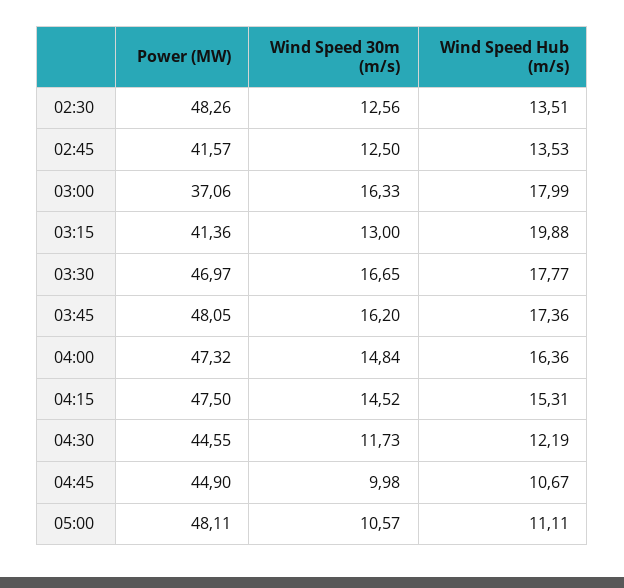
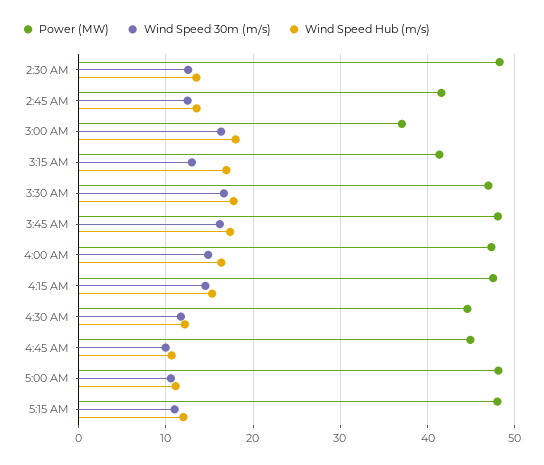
Wind Speed Hub (m/s), 03:15: 19.88 -> 17
Power (MW), 5:15 AM: none -> 48
Wind Speed 30m (m/s), 5:15 AM: none -> 11
Wind Speed Hub (m/s), 5:15 AM: none -> 12

